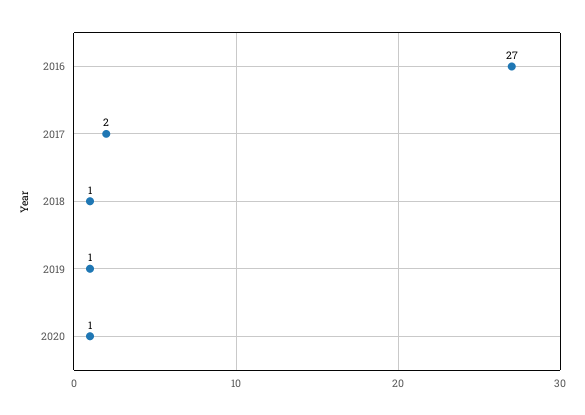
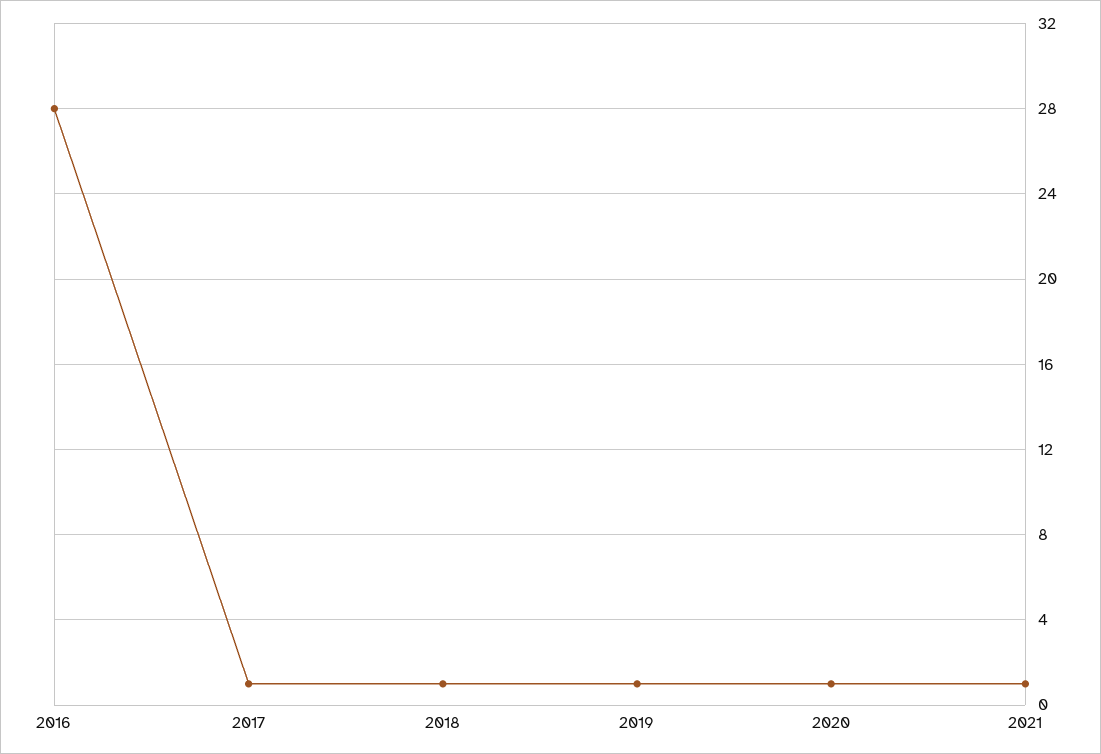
2016: 27 -> 28
2017: 2 -> 1
2021: none -> 1

